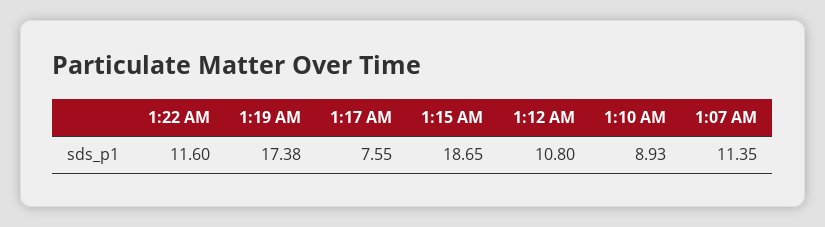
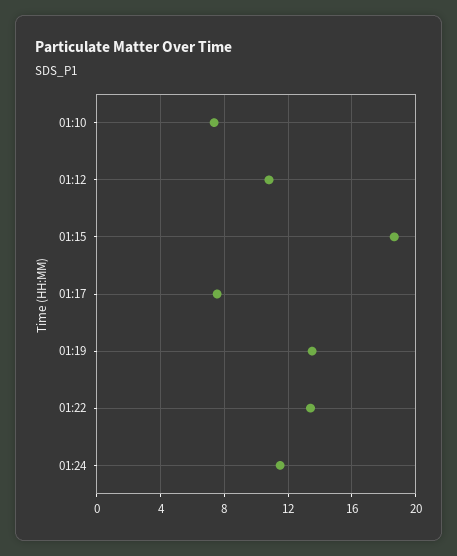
1:22 AM: 11.6 -> 13.5
1:19 AM: 17.38 -> 13.5
1:10 AM: 8.93 -> 7.5
1:07 AM: 11.35 -> none
01:24: none -> 11.5

